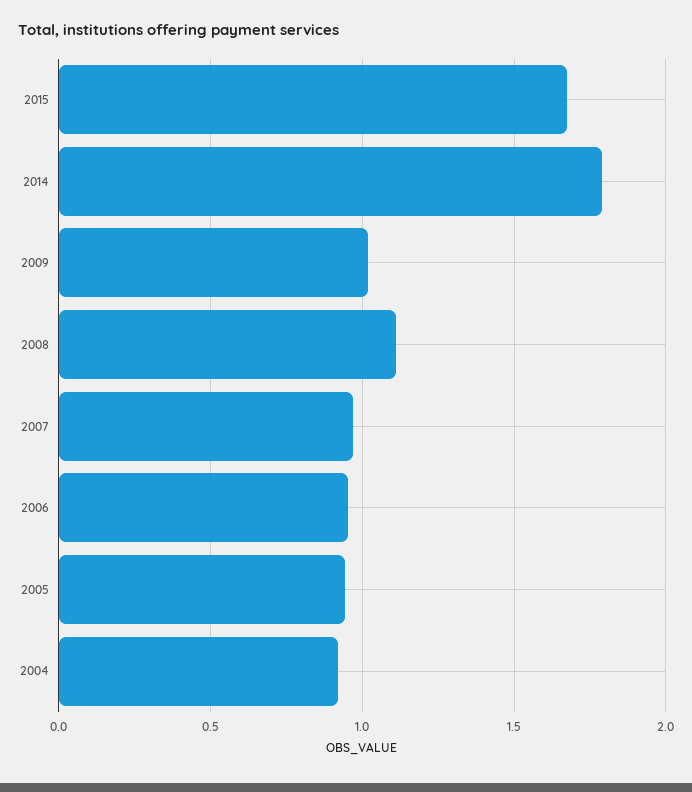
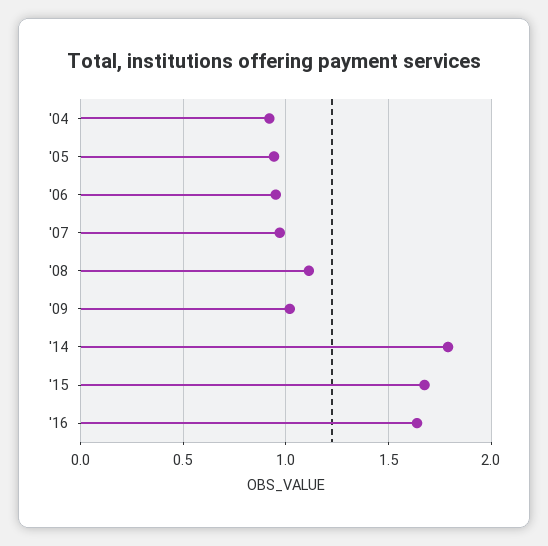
'16: none -> 1.65

